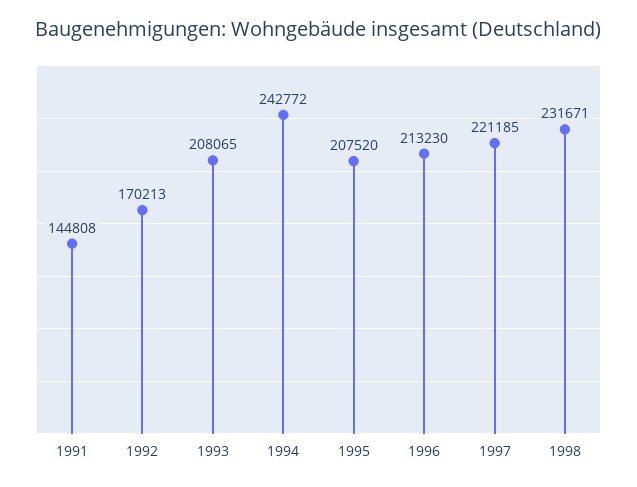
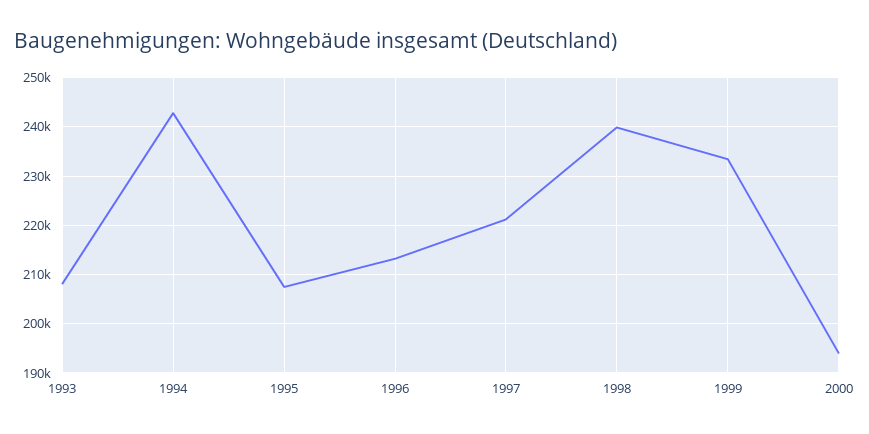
1991: 144808 -> none
1992: 170213 -> none
1998: 231671 -> 240000
1999: none -> 234000
2000: none -> 194000

